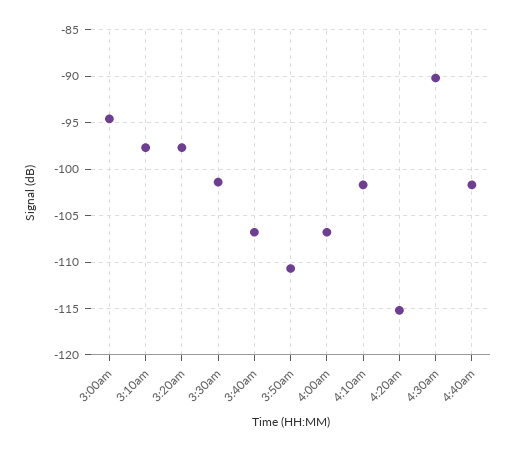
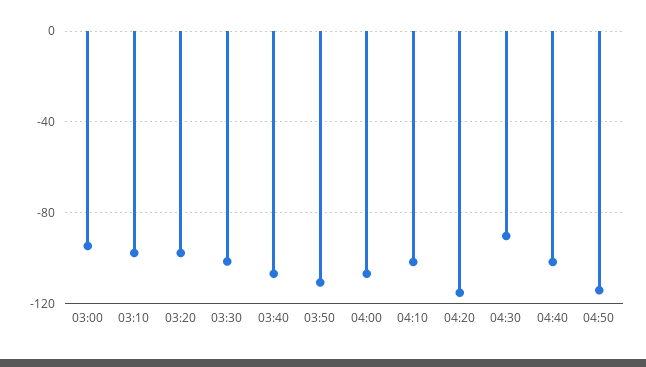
04:50: none -> -115

